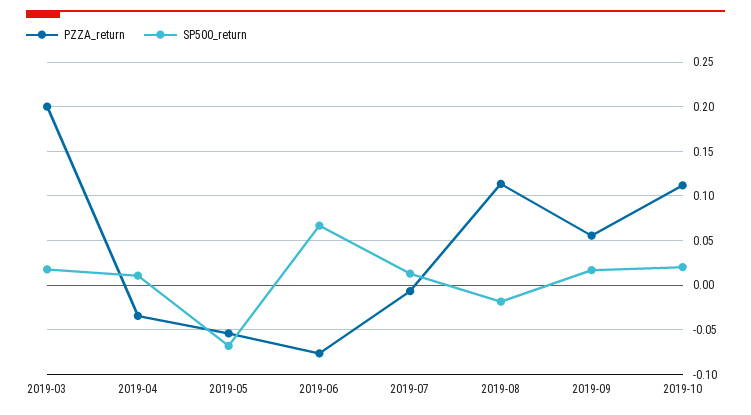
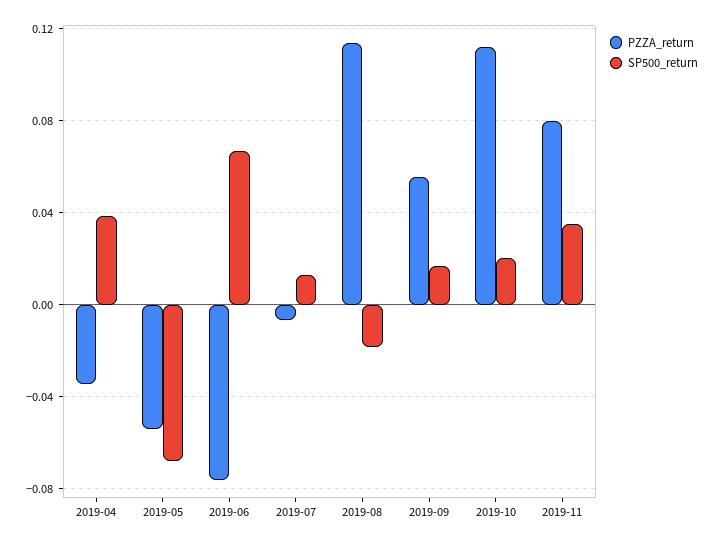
PZZA_return, 2019-03: 0.2 -> none
SP500_return, 2019-03: 0.02 -> none
SP500_return, 2019-04: 0.01 -> 0.04
PZZA_return, 2019-11: none -> 0.08
SP500_return, 2019-11: none -> 0.035

